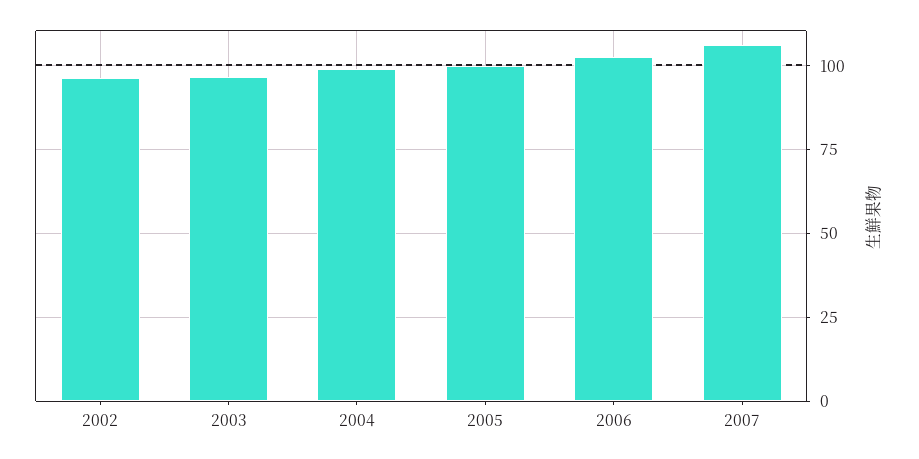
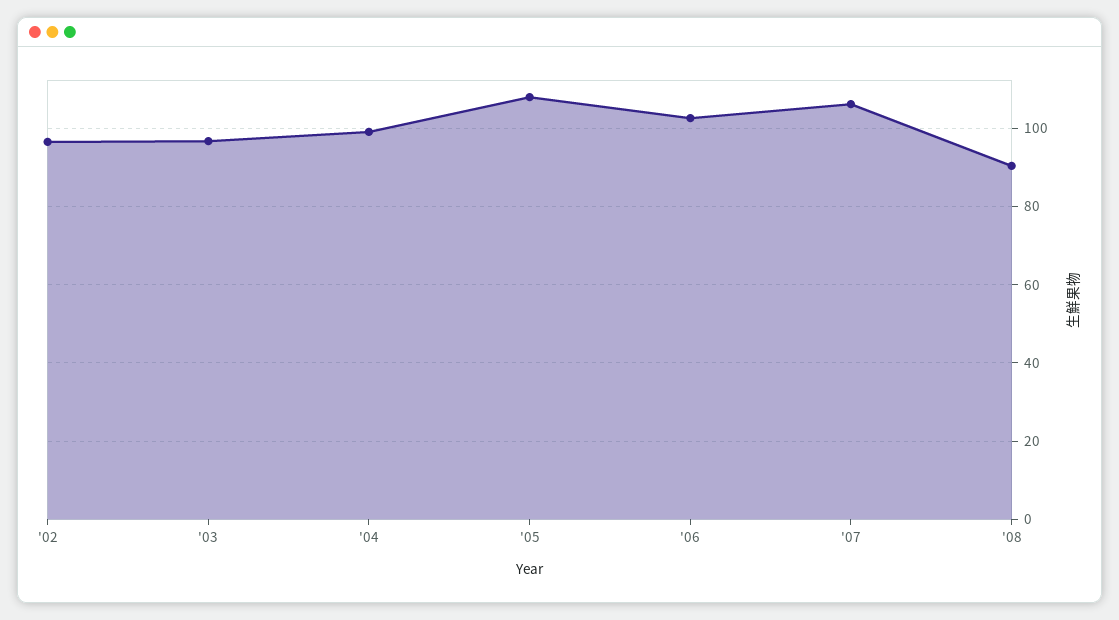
2005: 100 -> 108
'08: none -> 90

